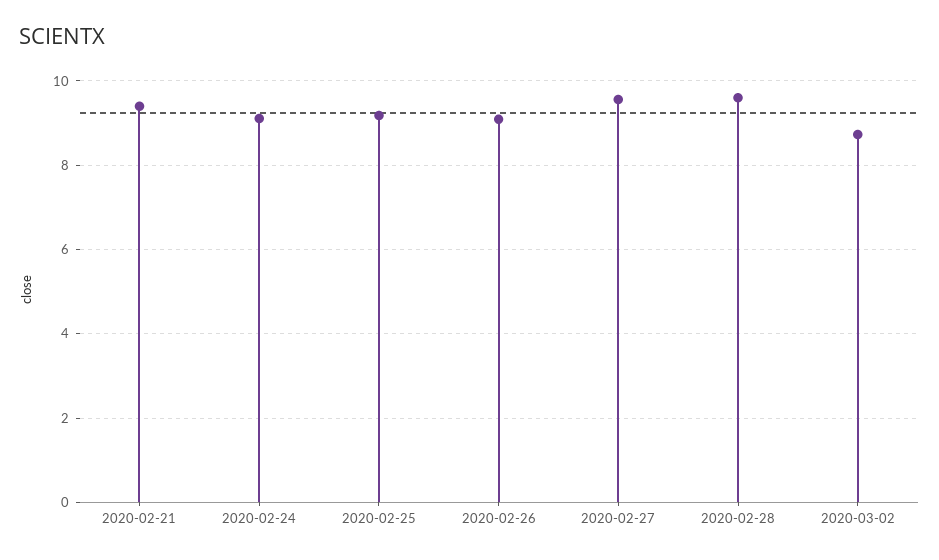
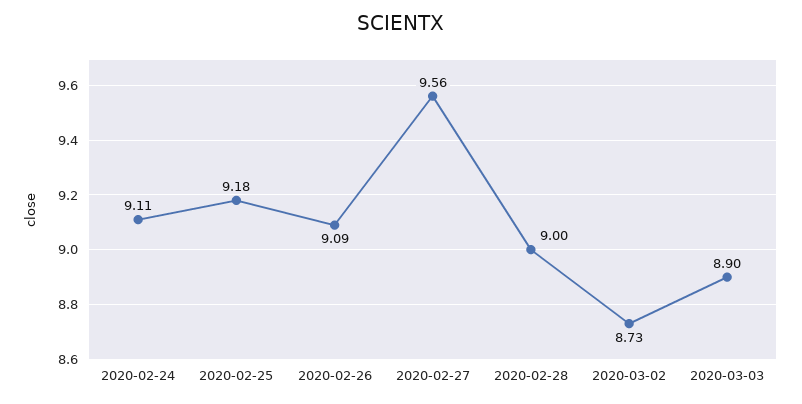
2020-02-21: 9.4 -> none
2020-02-28: 9.6 -> 9
2020-03-03: none -> 8.9

